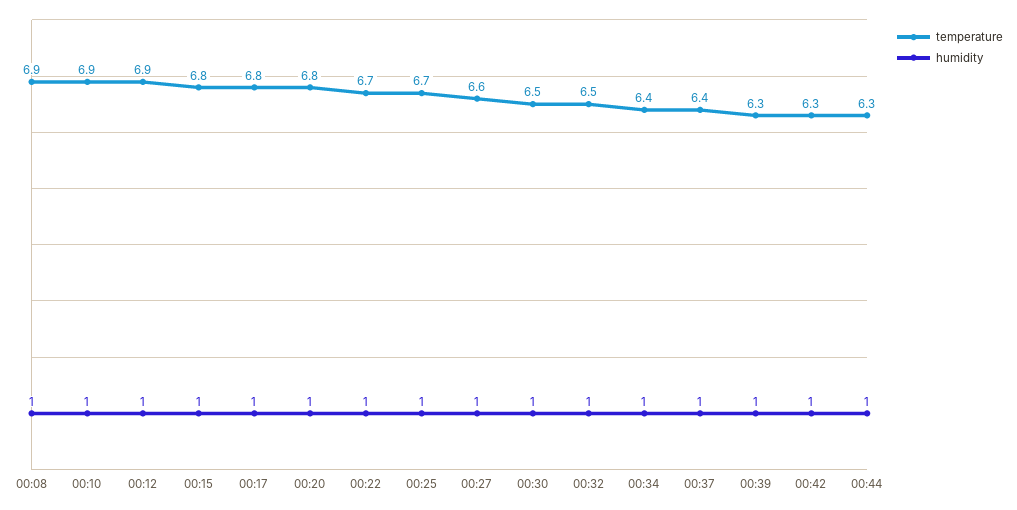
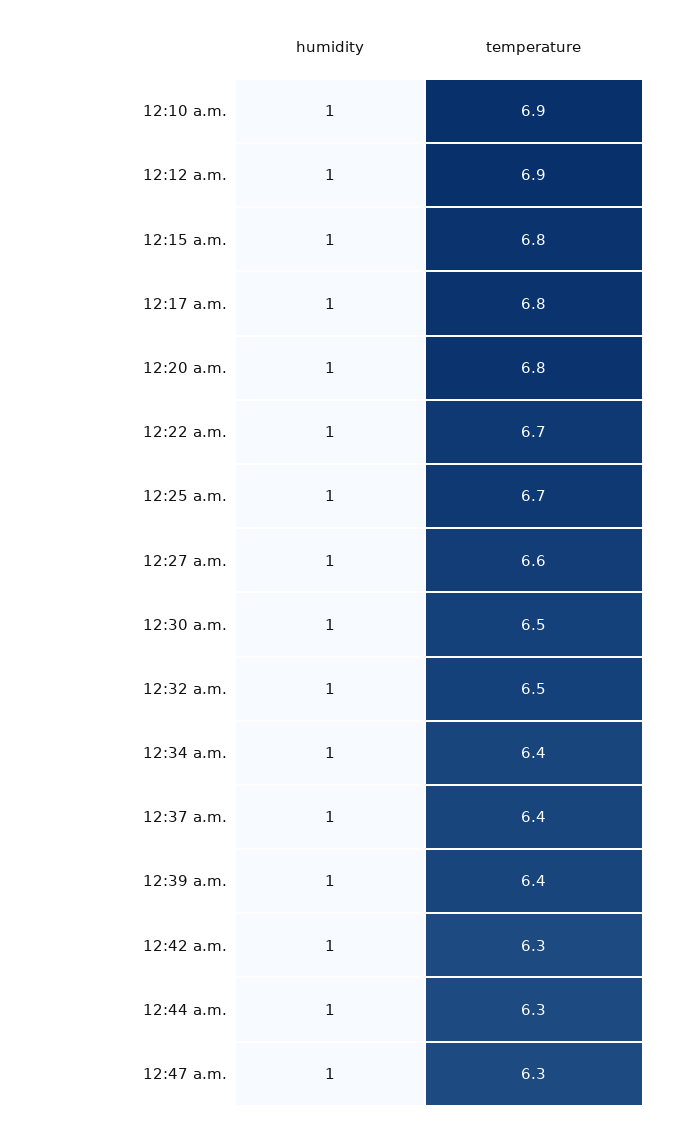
temperature, 00:08: 6.9 -> none
humidity, 00:08: 1 -> none
temperature, 00:39: 6.3 -> 6.4
humidity, 12:47 a.m.: none -> 1
temperature, 12:47 a.m.: none -> 6.3

